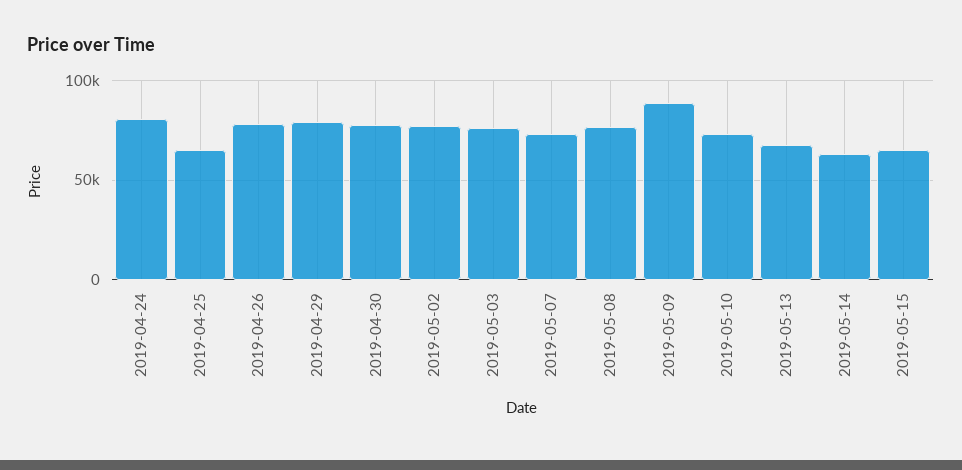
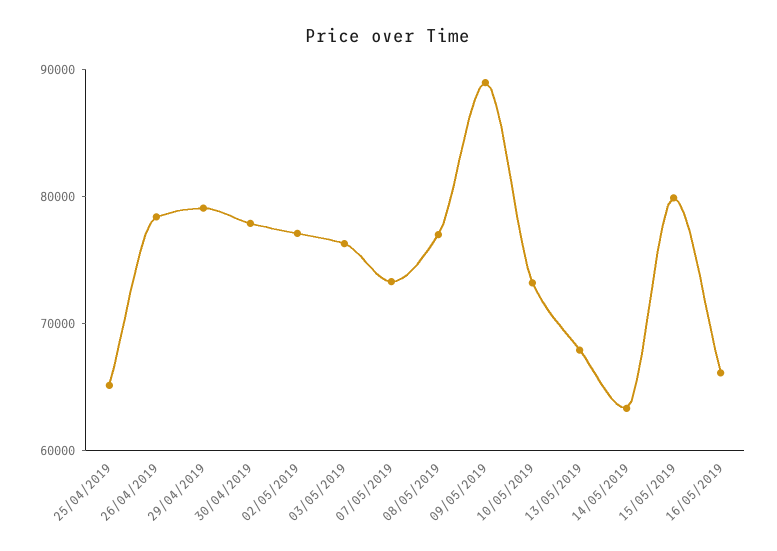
2019-04-24: 80000 -> none
2019-05-15: 65000 -> 80000
16/05/2019: none -> 66000

